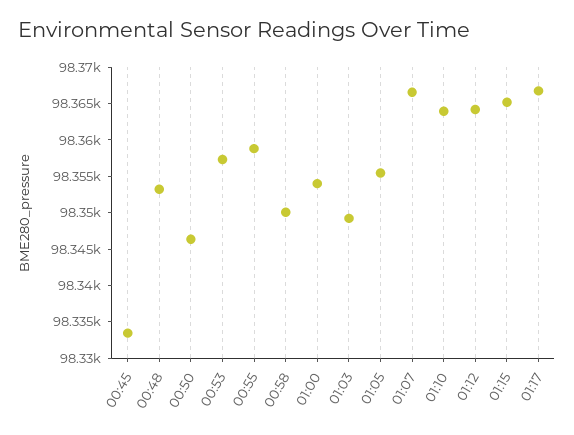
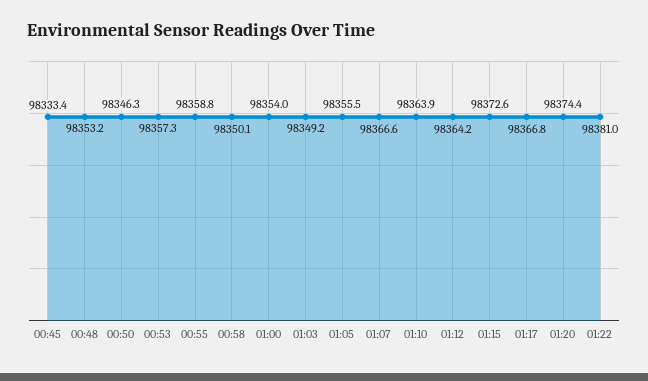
01:15: 98365 -> 98372.6
01:20: none -> 98374.4
01:22: none -> 98381

